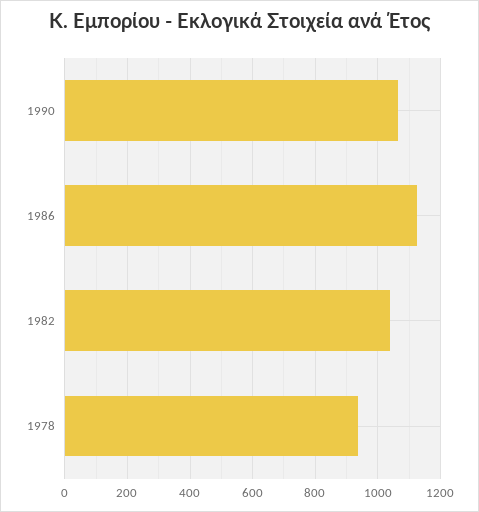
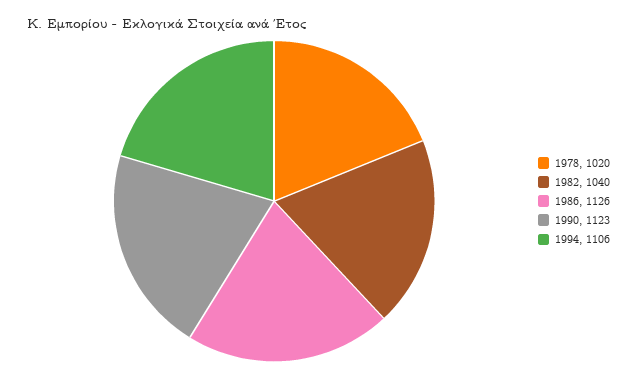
1990: 1060 -> 1123
1978: 940 -> 1020
1994: none -> 1106

